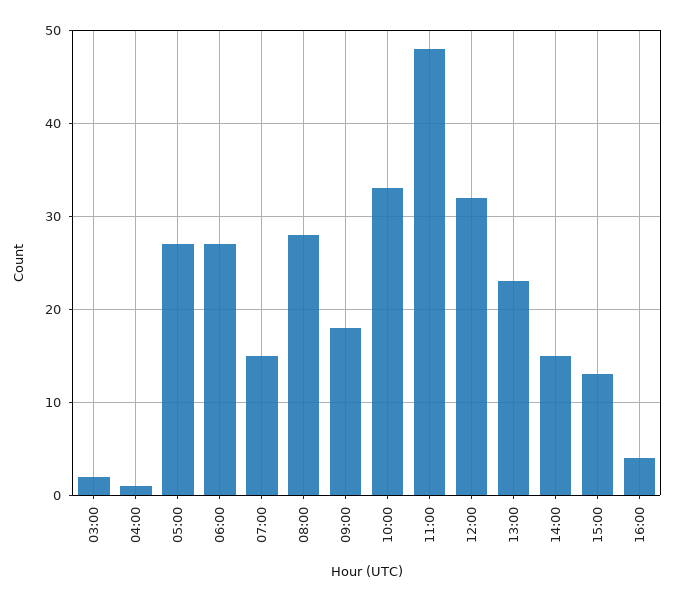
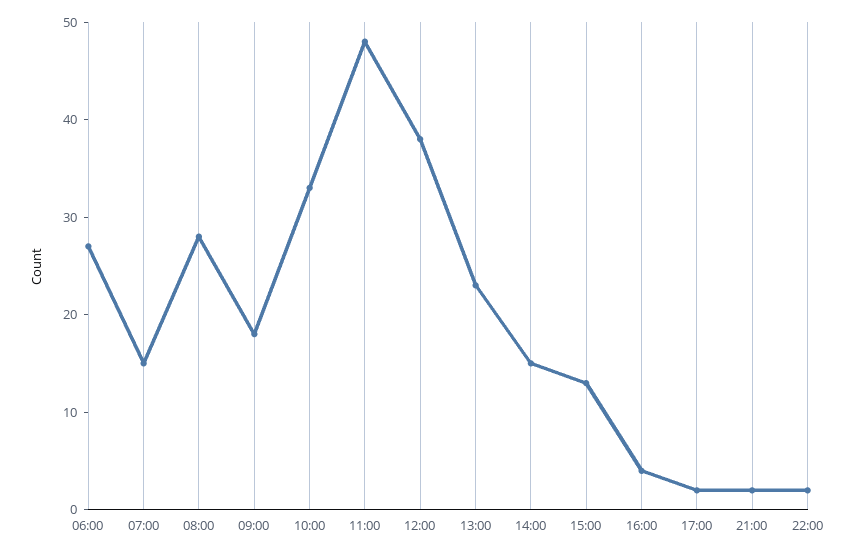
03:00: 2 -> none
04:00: 1 -> none
05:00: 27 -> none
12:00: 32 -> 38
17:00: none -> 2
21:00: none -> 2
22:00: none -> 2

